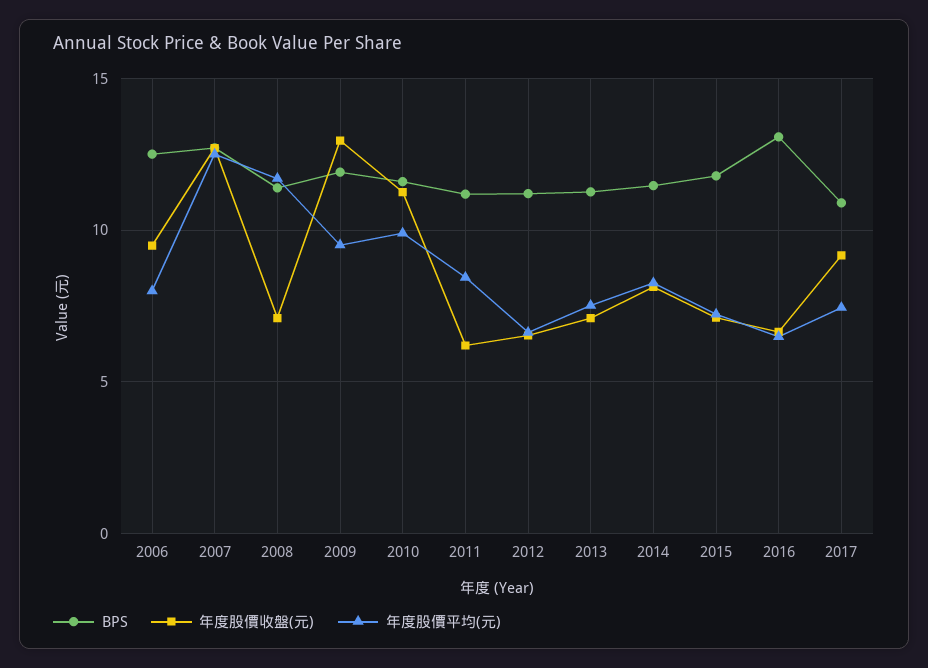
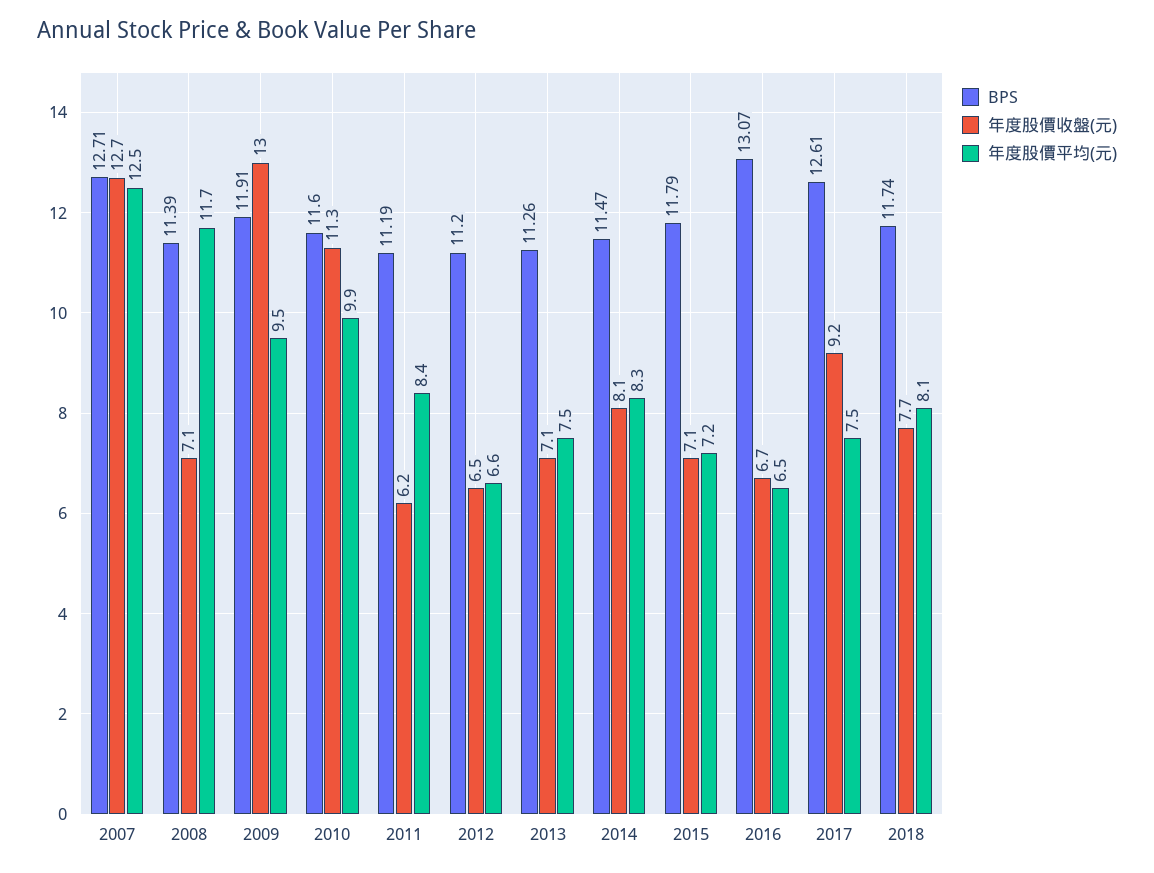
BPS, 2006: 12.5 -> none
年度股價收盤(元), 2006: 9.5 -> none
年度股價平均(元), 2006: 8 -> none
BPS, 2017: 11 -> 12.61
BPS, 2018: none -> 11.74
年度股價收盤(元), 2018: none -> 7.7
年度股價平均(元), 2018: none -> 8.1

